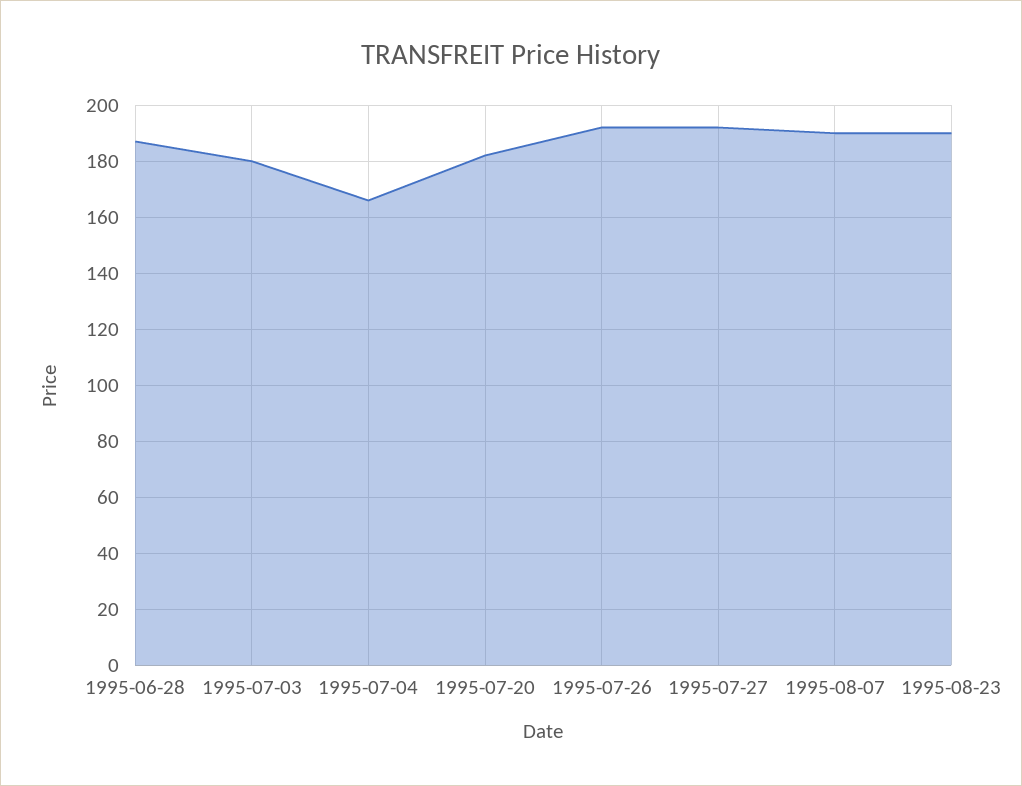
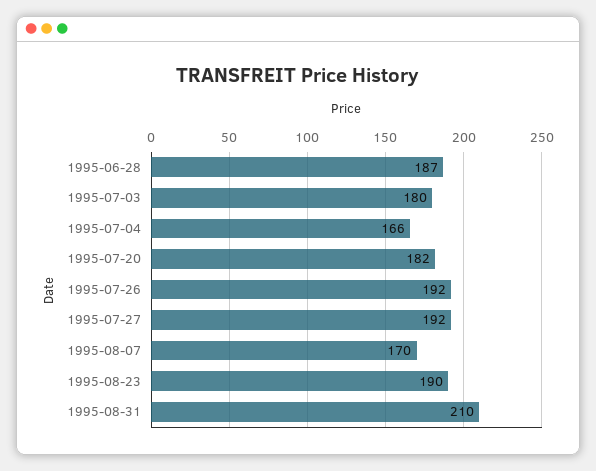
1995-08-07: 190 -> 170
1995-08-31: none -> 210

